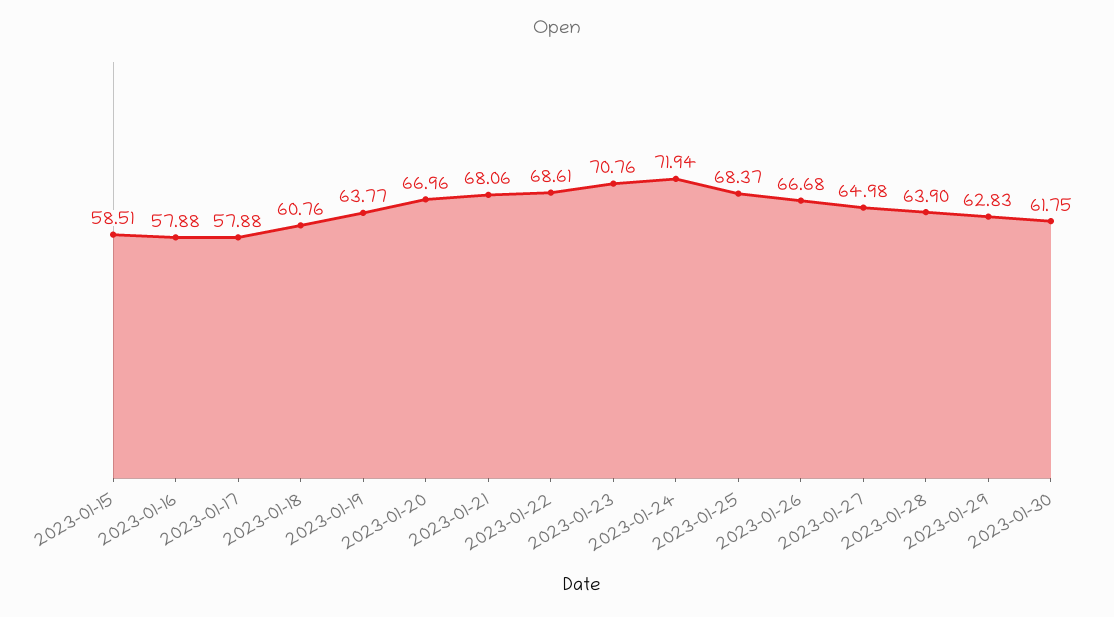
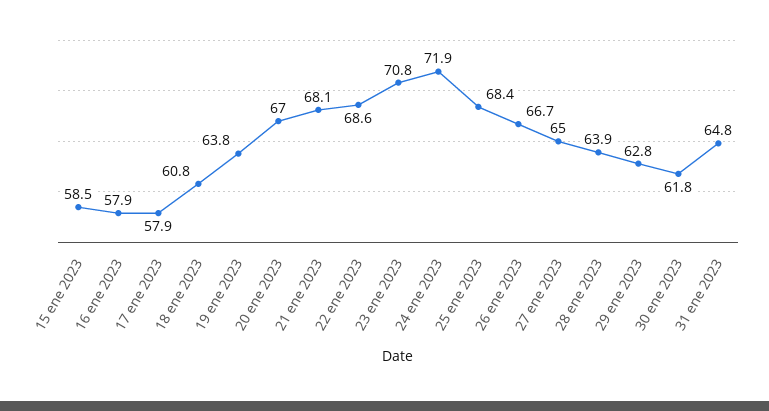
31 ene 2023: none -> 64.8

